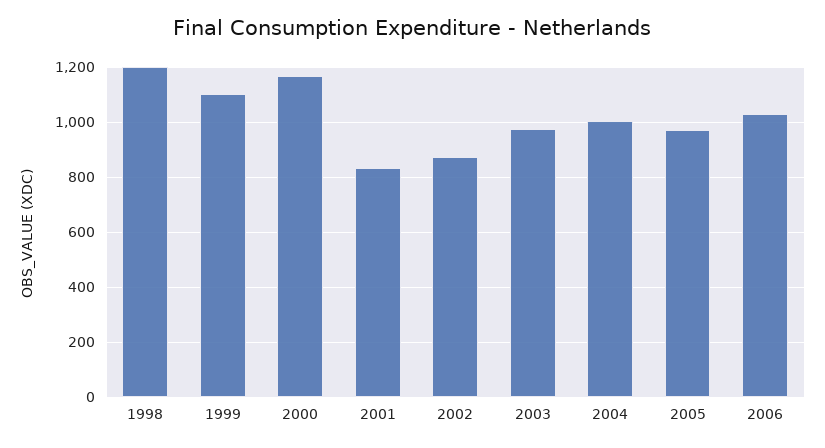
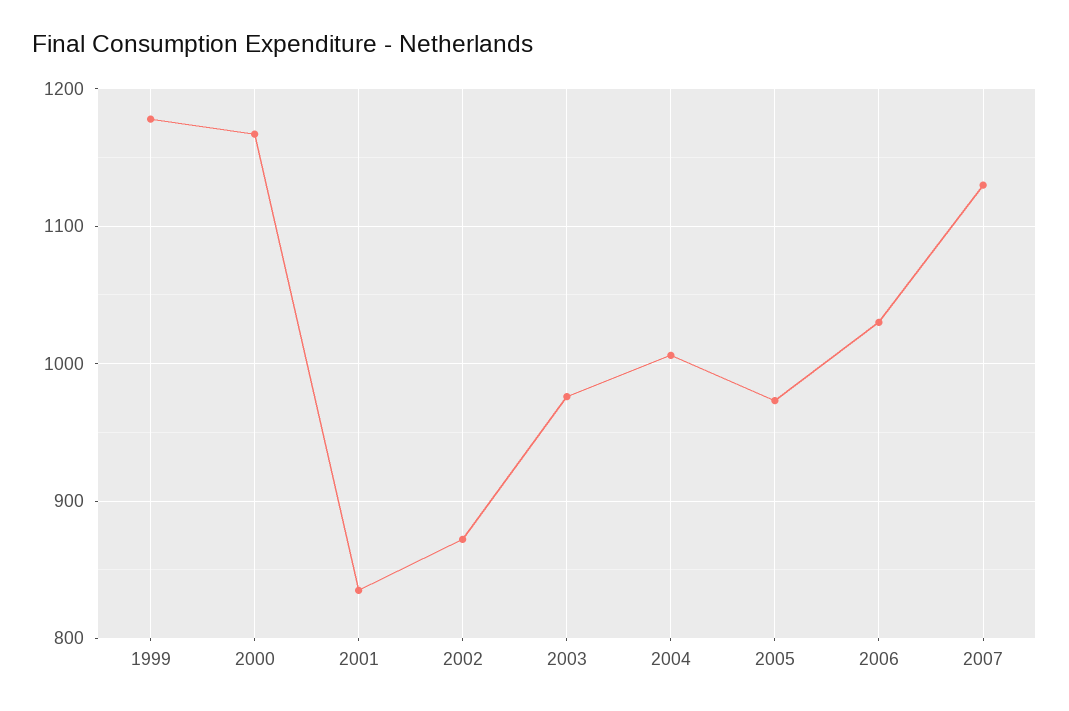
1998: 1200 -> none
1999: 1100 -> 1180
2007: none -> 1130

